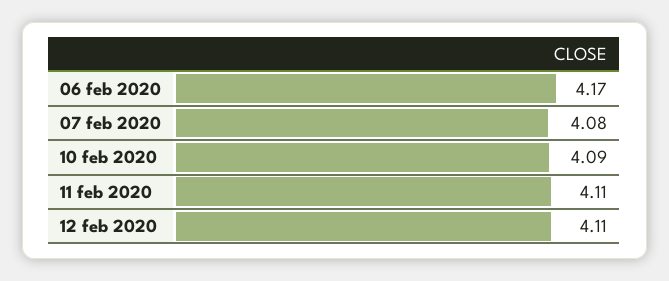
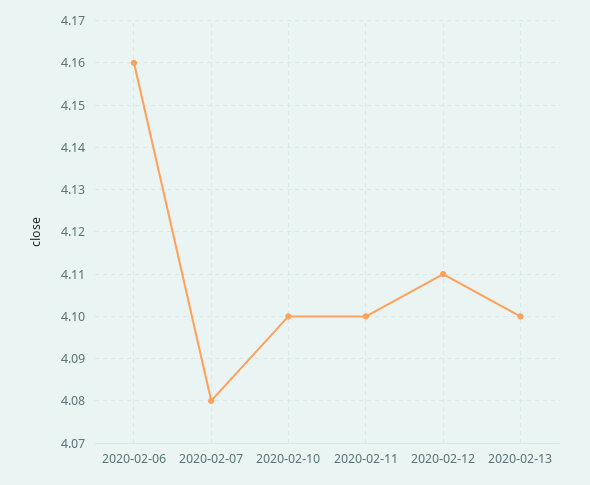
06 feb 2020: 4.17 -> 4.16
10 feb 2020: 4.09 -> 4.1
11 feb 2020: 4.11 -> 4.1
2020-02-13: none -> 4.1

